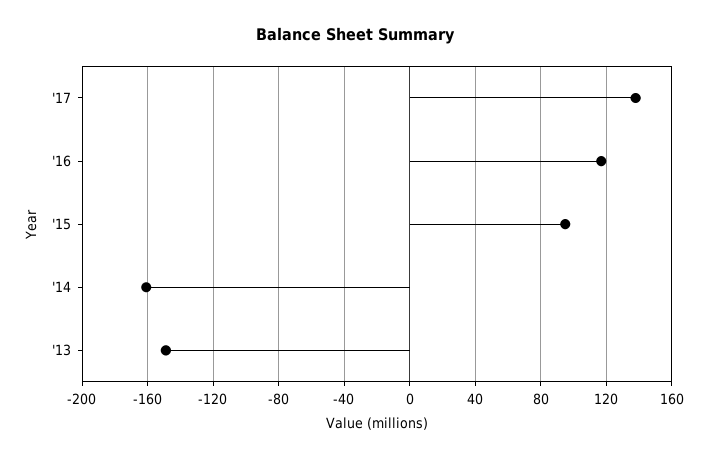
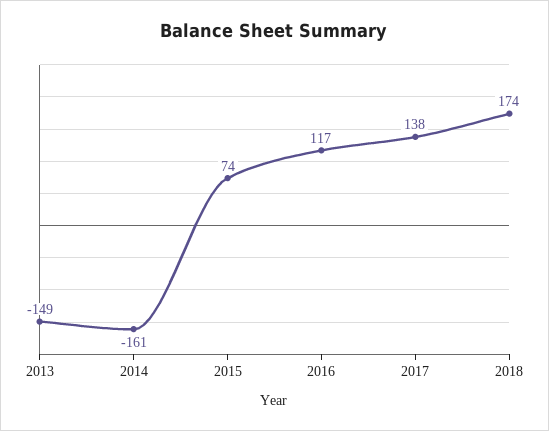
'15: 95 -> 74
2018: none -> 174

